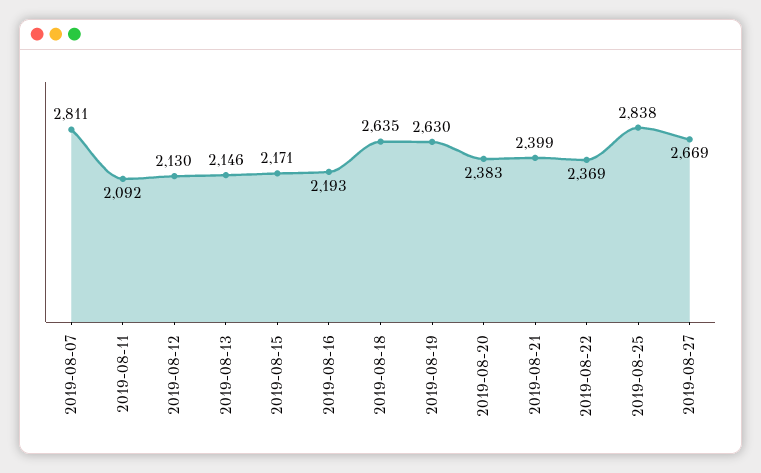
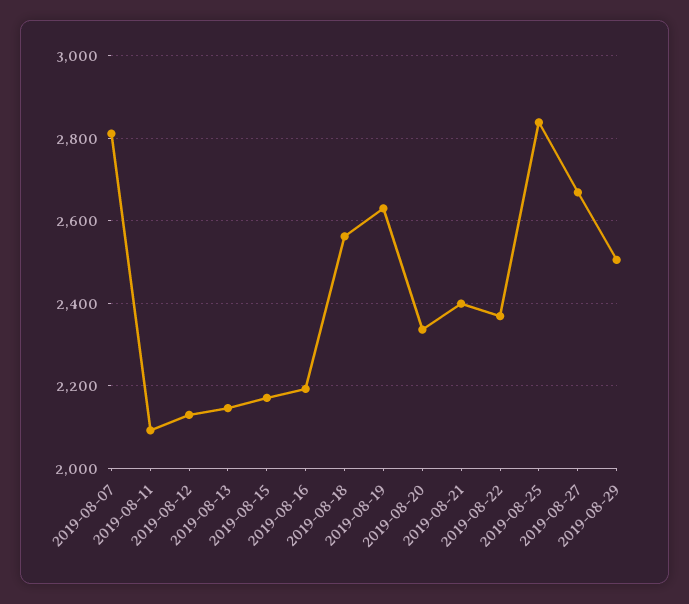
2019-08-18: 2635 -> 2560
2019-08-20: 2383 -> 2340
2019-08-29: none -> 2500

